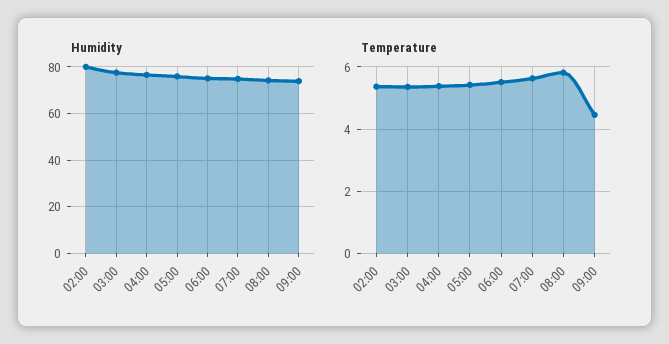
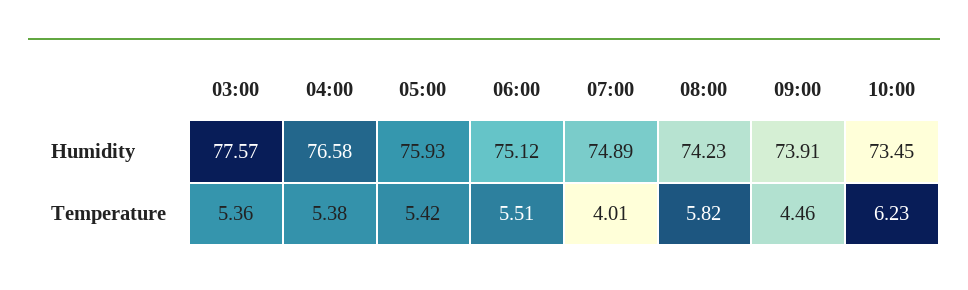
Humidity, 02:00: 80 -> none
Temperature, 02:00: 5.4 -> none
Temperature, 07:00: 5.6 -> 4.01
Humidity, 10:00: none -> 73.45
Temperature, 10:00: none -> 6.23

